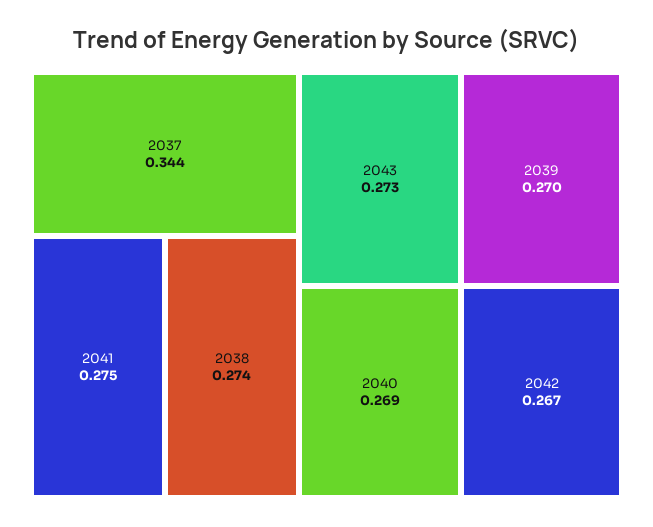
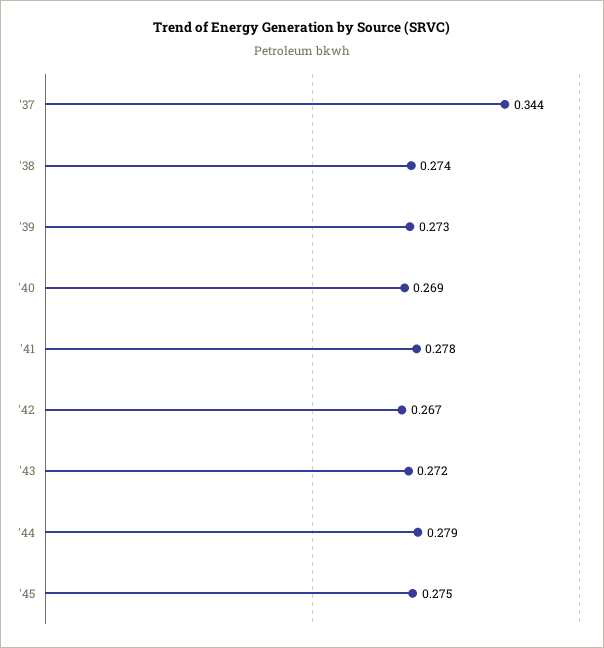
2041: 0.275 -> 0.278
2043: 0.273 -> 0.272
2039: 0.27 -> 0.273
'44: none -> 0.279
'45: none -> 0.275

